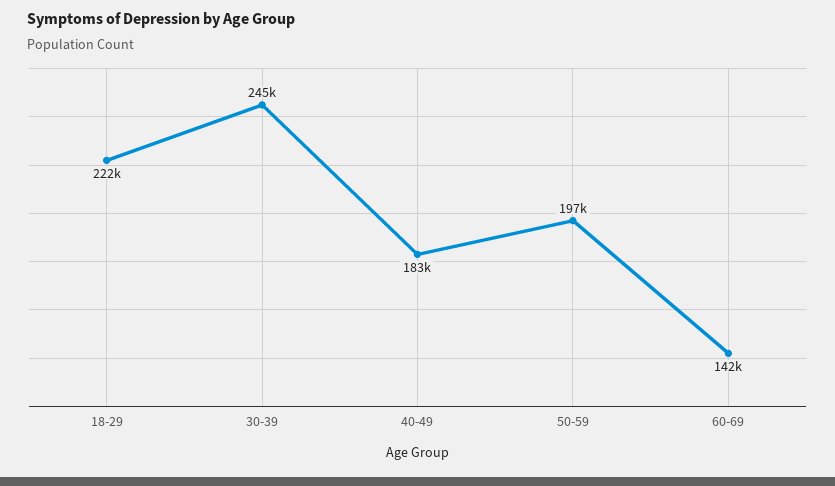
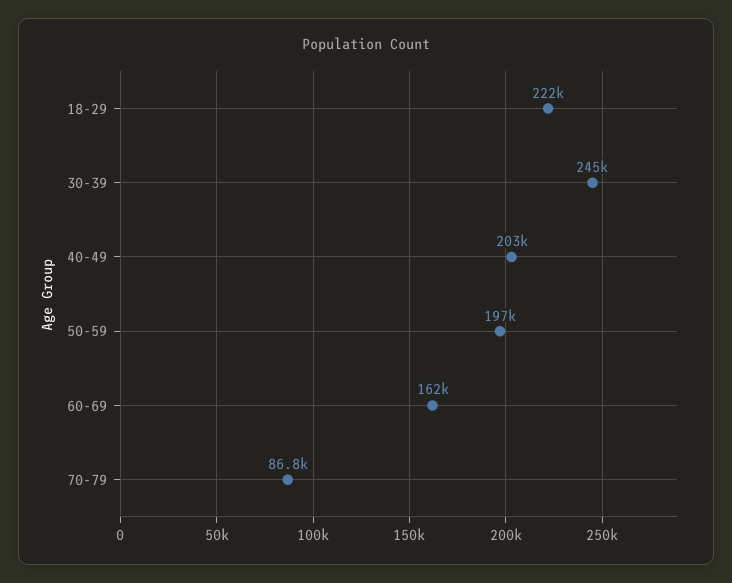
40-49: 183000 -> 203000
60-69: 142000 -> 162000
70-79: none -> 86800

